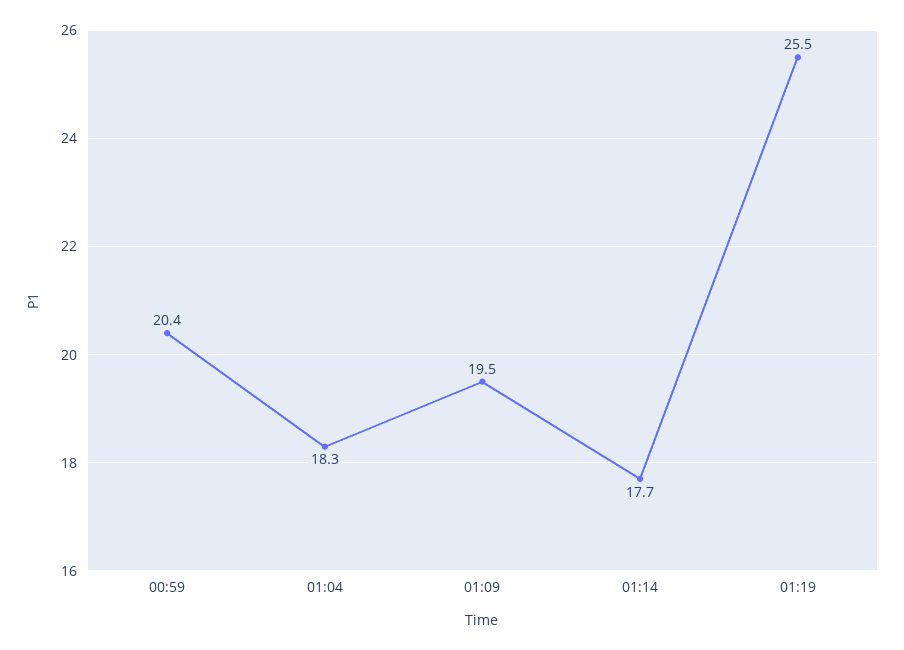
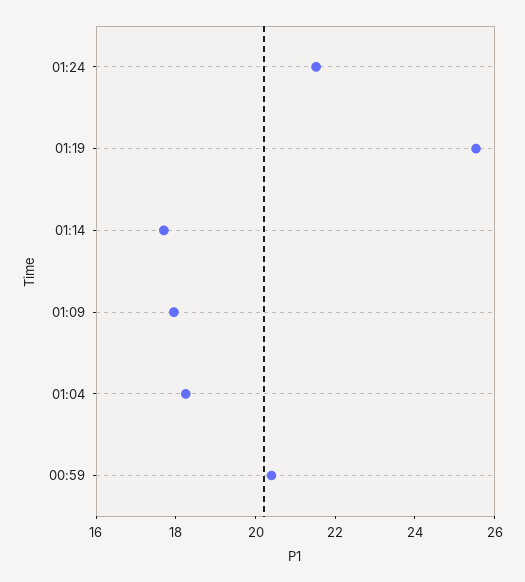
01:09: 19.5 -> 18
01:24: none -> 21.5

